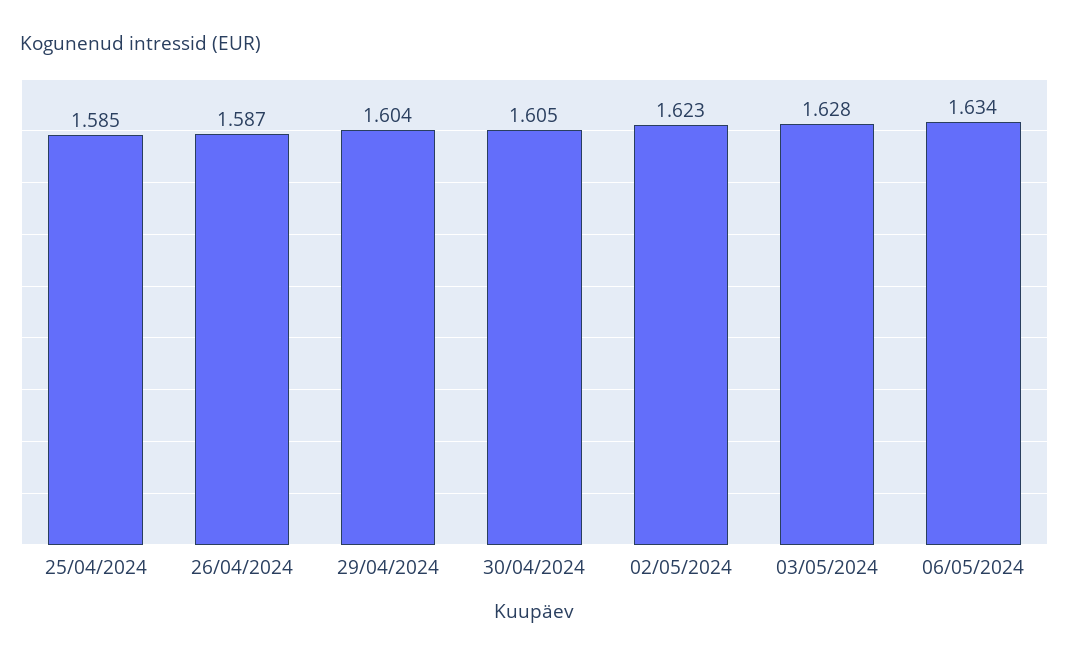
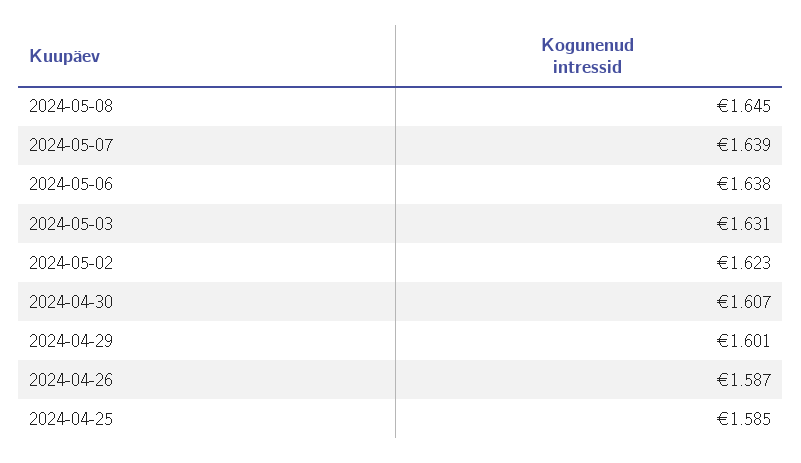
29/04/2024: 1.604 -> 1.601
30/04/2024: 1.605 -> 1.607
03/05/2024: 1.628 -> 1.631
06/05/2024: 1.634 -> 1.638
2024-05-08: none -> 1.645
2024-05-07: none -> 1.639

